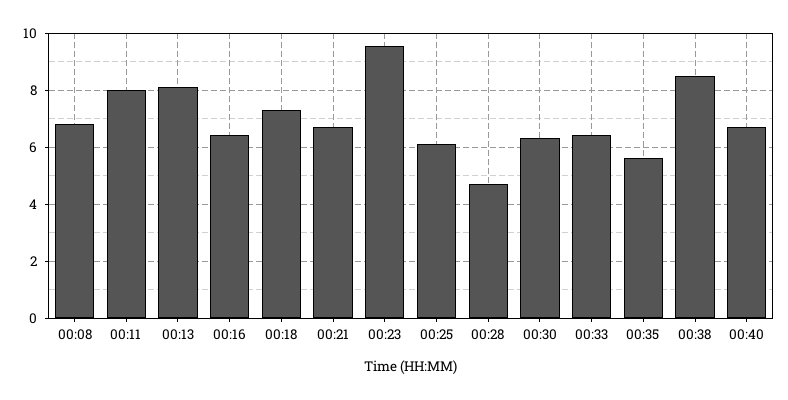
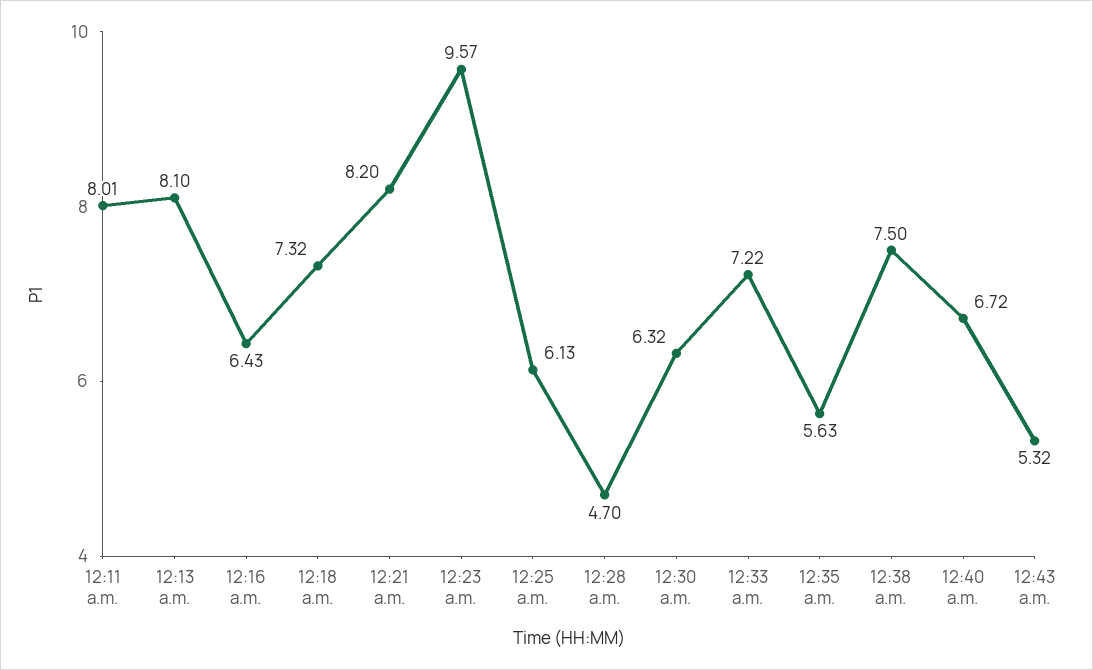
00:08: 6.75 -> none
00:21: 6.75 -> 8.2
00:33: 6.5 -> 7.22
00:38: 8.5 -> 7.5
12:43 a.m.: none -> 5.32

